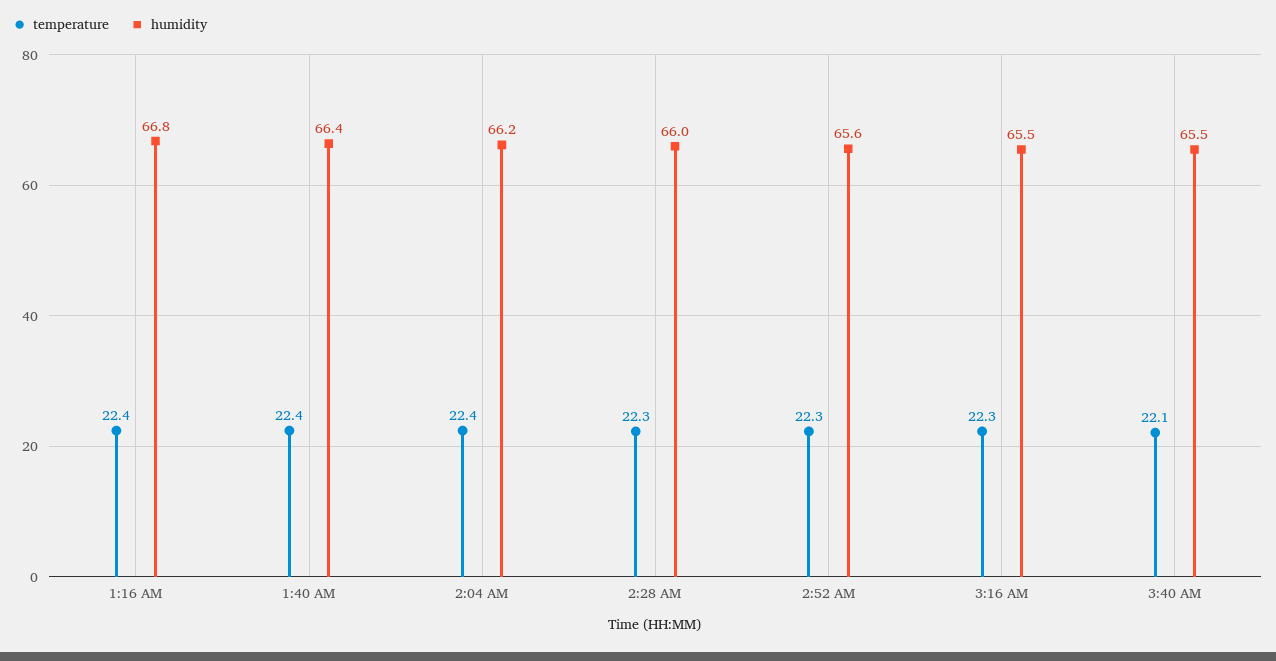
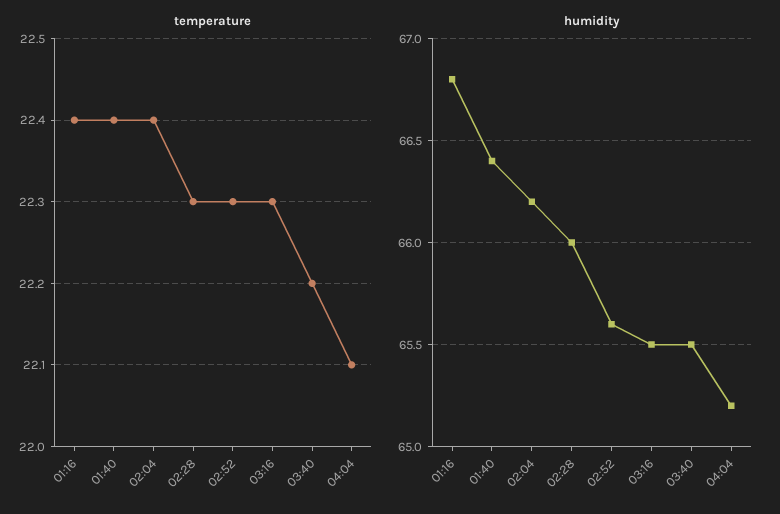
temperature, 3:40 AM: 22.1 -> 22.2
temperature, 04:04: none -> 22.1
humidity, 04:04: none -> 65.2

